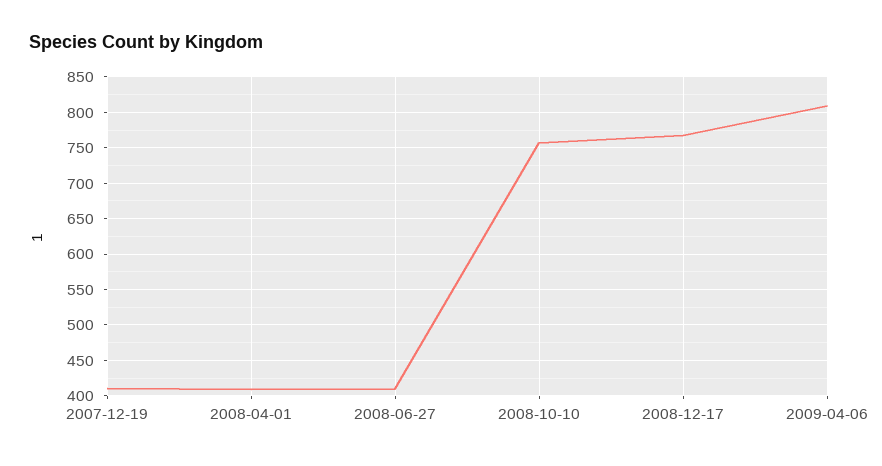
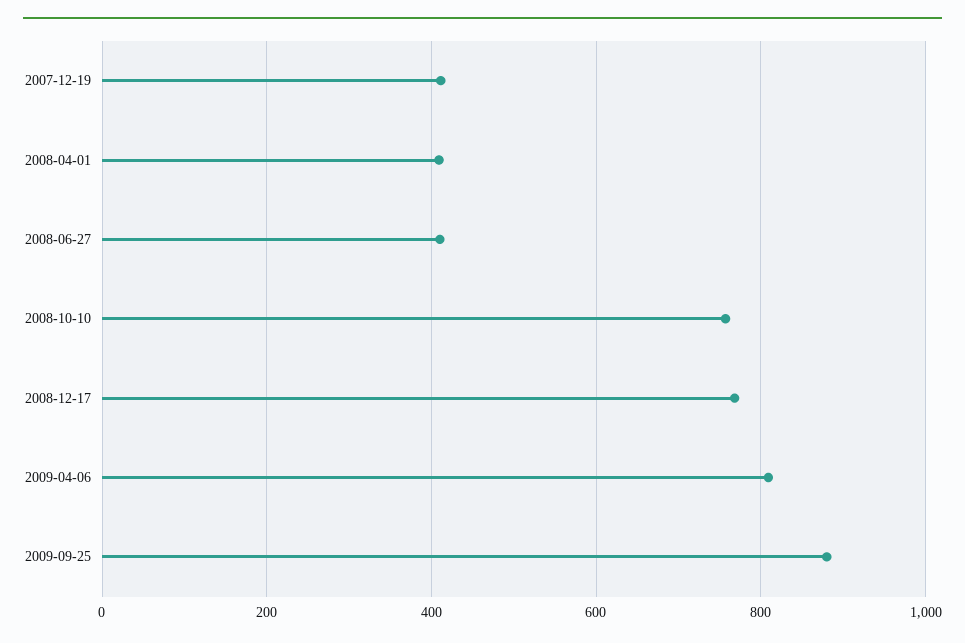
2009-09-25: none -> 880

